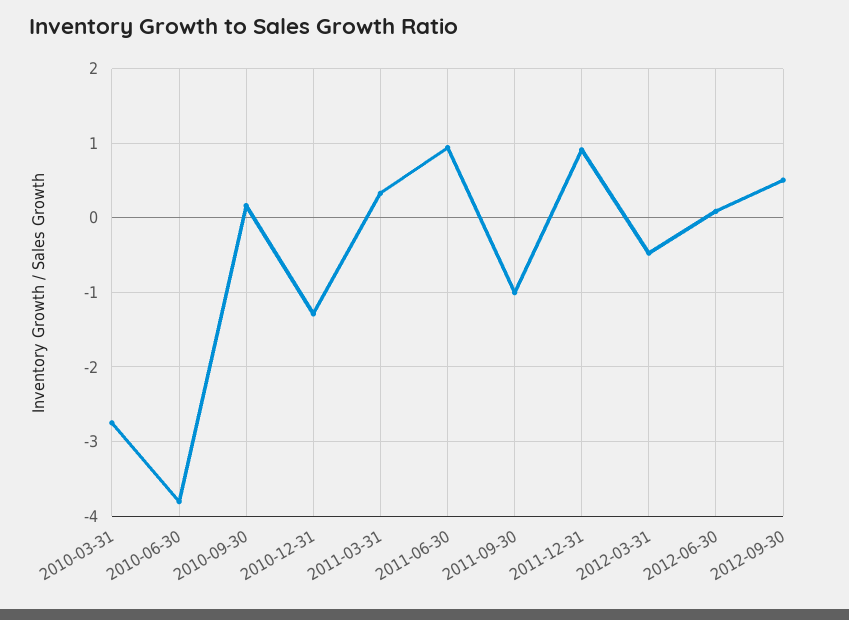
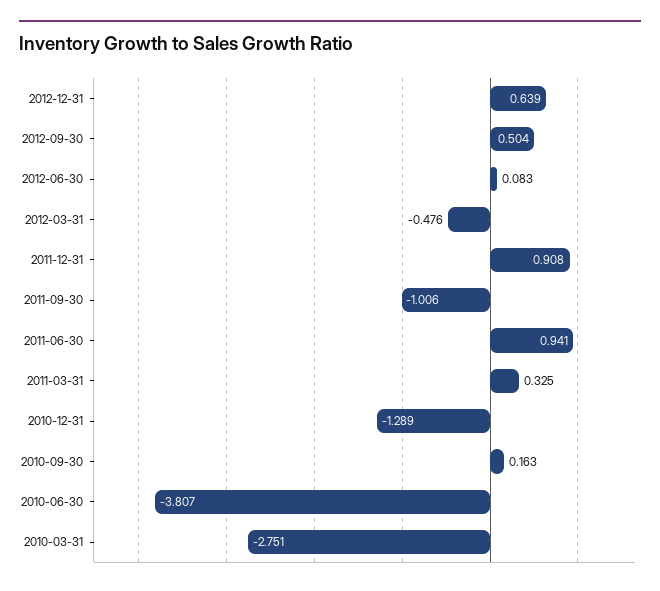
2012-12-31: none -> 0.639

